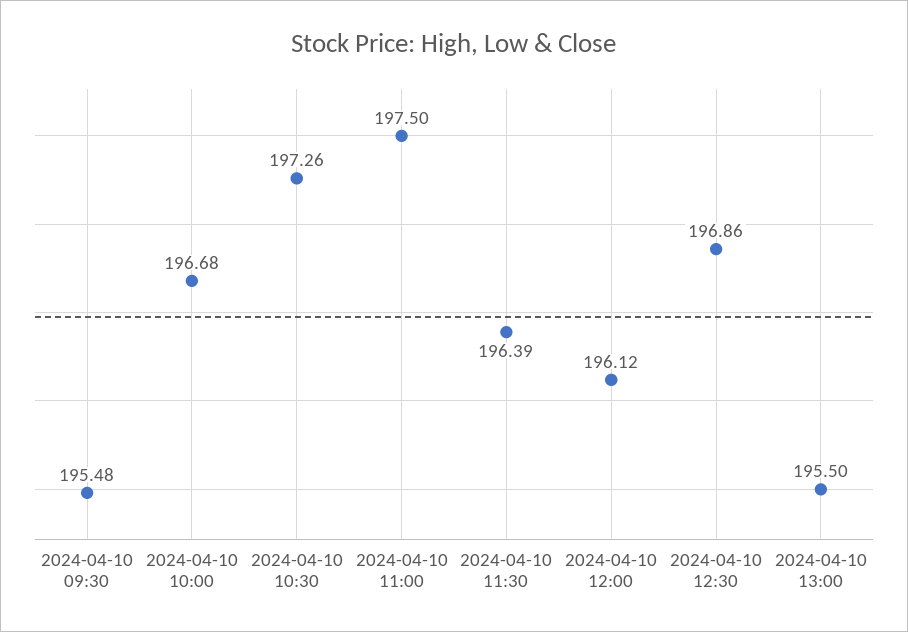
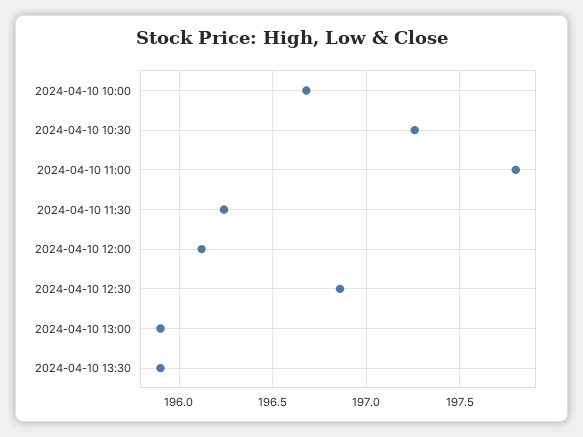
2024-04-10 09:30: 195.48 -> none
2024-04-10 11:00: 197.5 -> 197.8
2024-04-10 11:30: 196.39 -> 196.25
2024-04-10 13:00: 195.5 -> 195.9
2024-04-10 13:30: none -> 195.9

